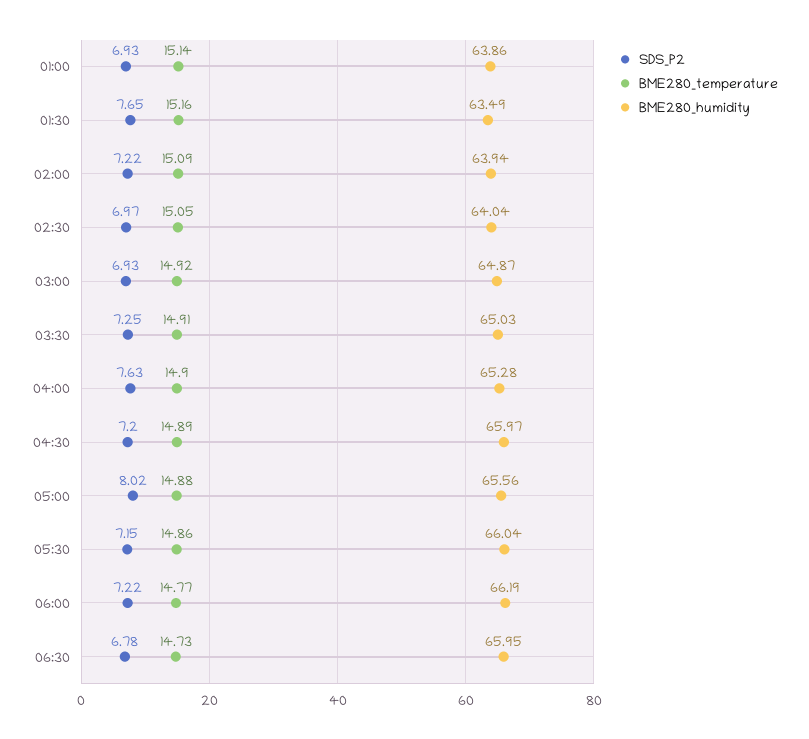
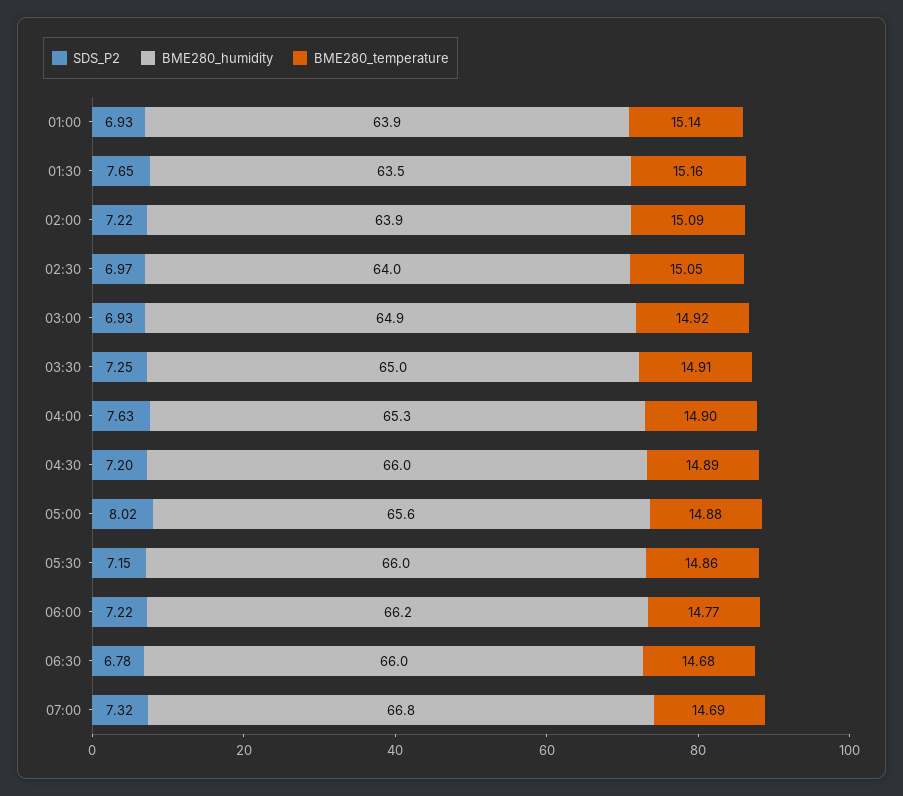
BME280_temperature, 06:30: 14.73 -> 14.68
SDS_P2, 07:00: none -> 7.32
BME280_humidity, 07:00: none -> 66.8
BME280_temperature, 07:00: none -> 14.69

